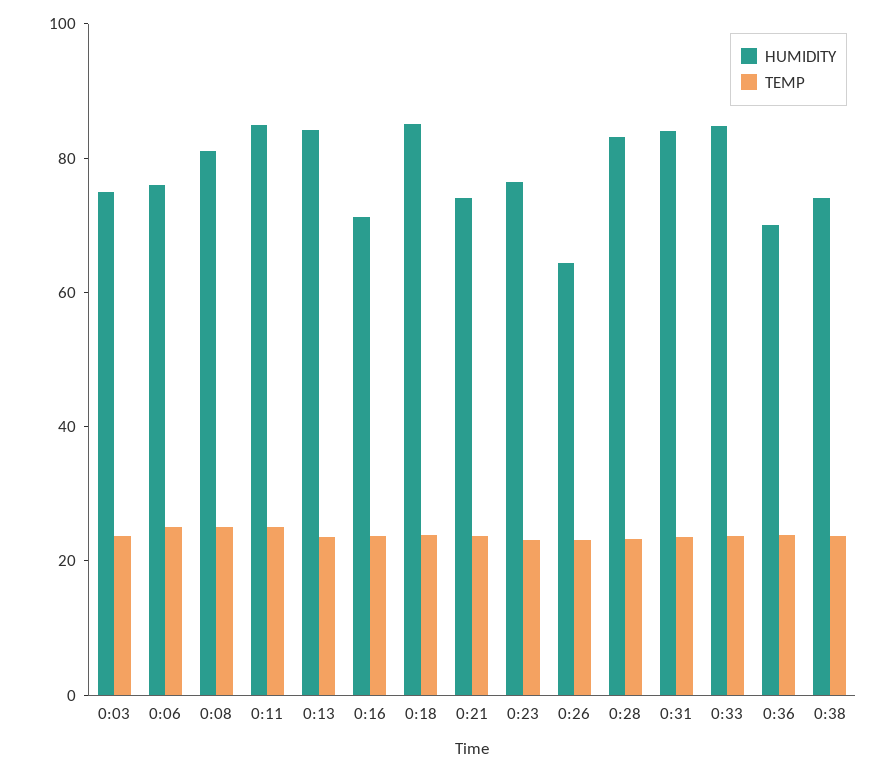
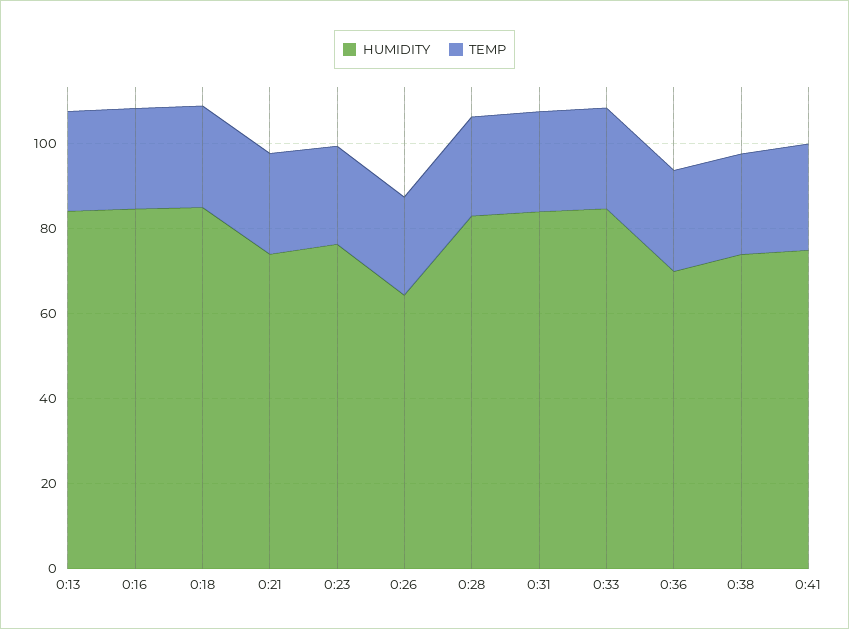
HUMIDITY, 0:03: 75 -> none
TEMP, 0:03: 25 -> none
HUMIDITY, 0:06: 75 -> none
TEMP, 0:06: 25 -> none
HUMIDITY, 0:08: 80 -> none
TEMP, 0:08: 25 -> none
HUMIDITY, 0:11: 85 -> none
TEMP, 0:11: 25 -> none
HUMIDITY, 0:16: 70 -> 85
HUMIDITY, 0:41: none -> 75
TEMP, 0:41: none -> 25

